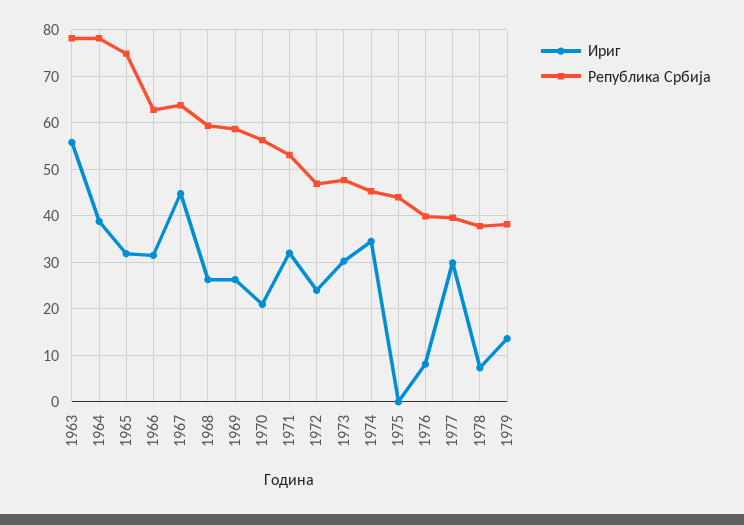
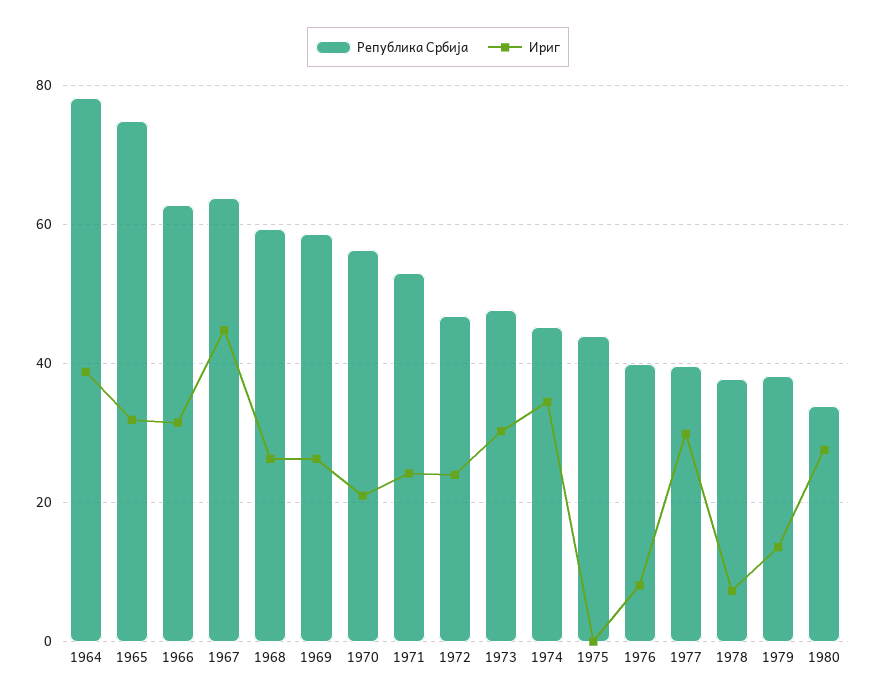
Ириг, 1963: 56 -> none
Република Србија, 1963: 78 -> none
Ириг, 1971: 32 -> 24
Република Србија, 1980: none -> 34
Ириг, 1980: none -> 28

